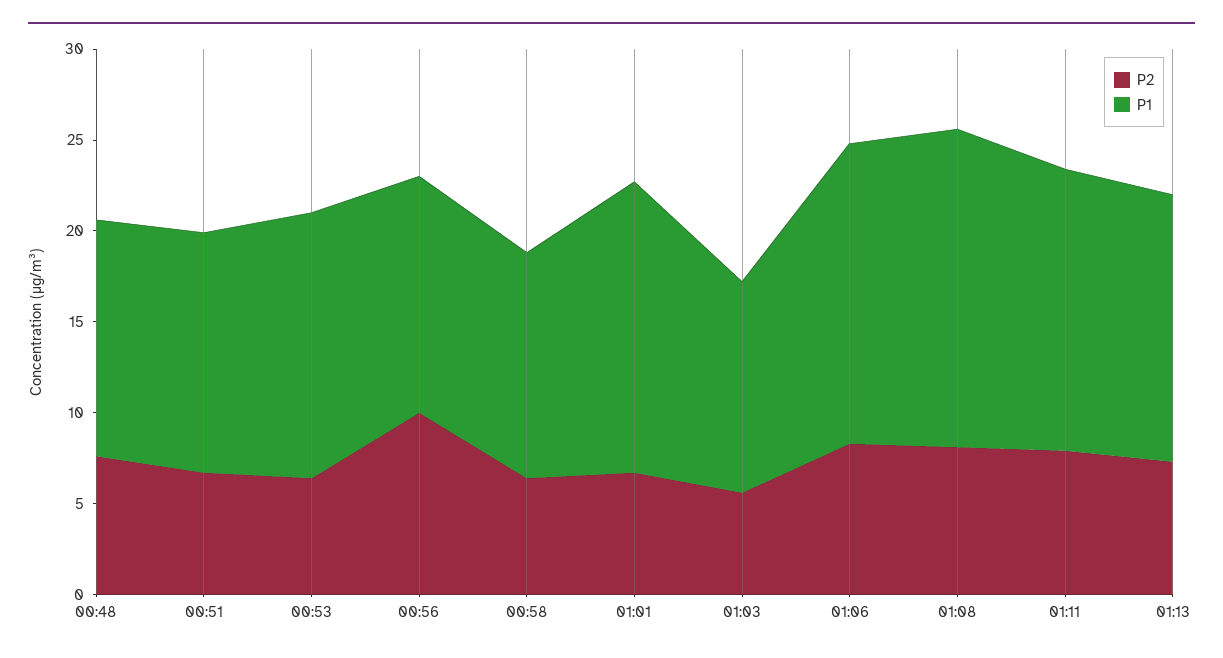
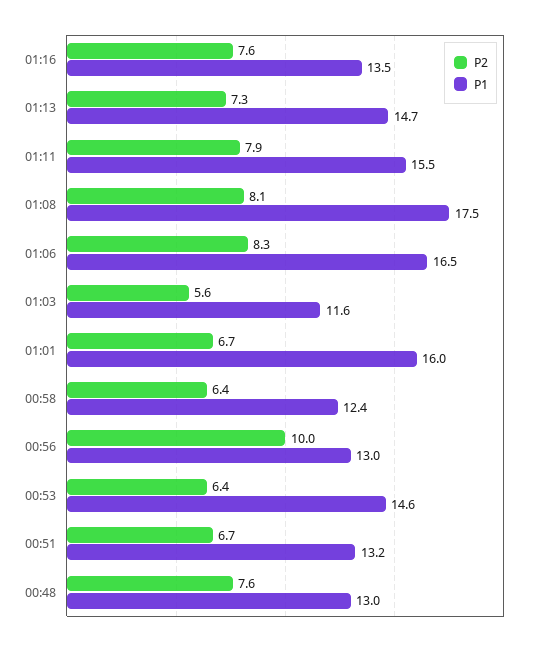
P2, 01:16: none -> 7.6
P1, 01:16: none -> 13.5

